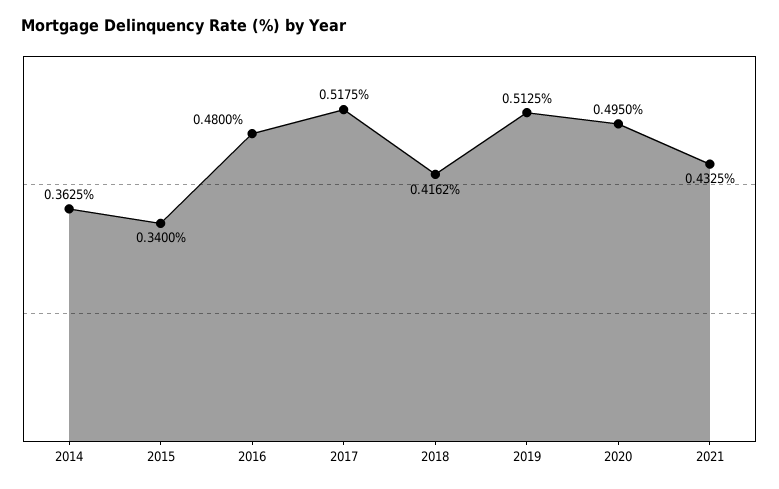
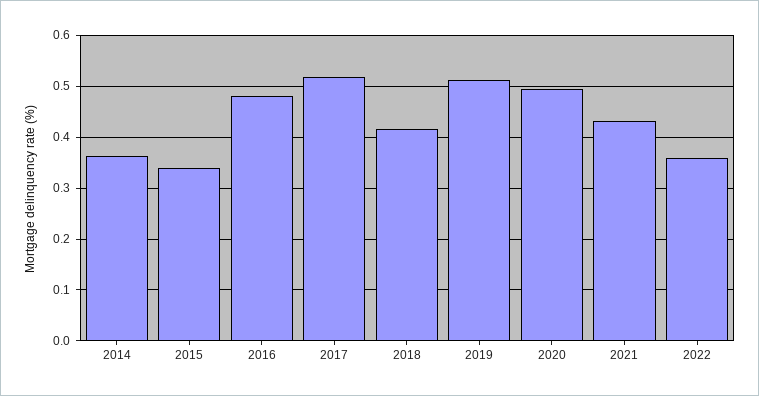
2022: none -> 0.36

